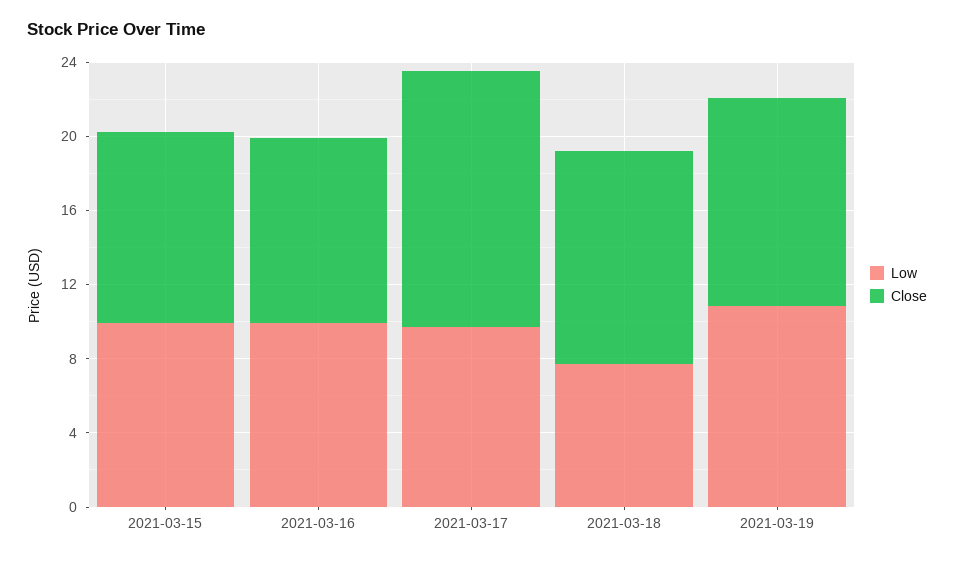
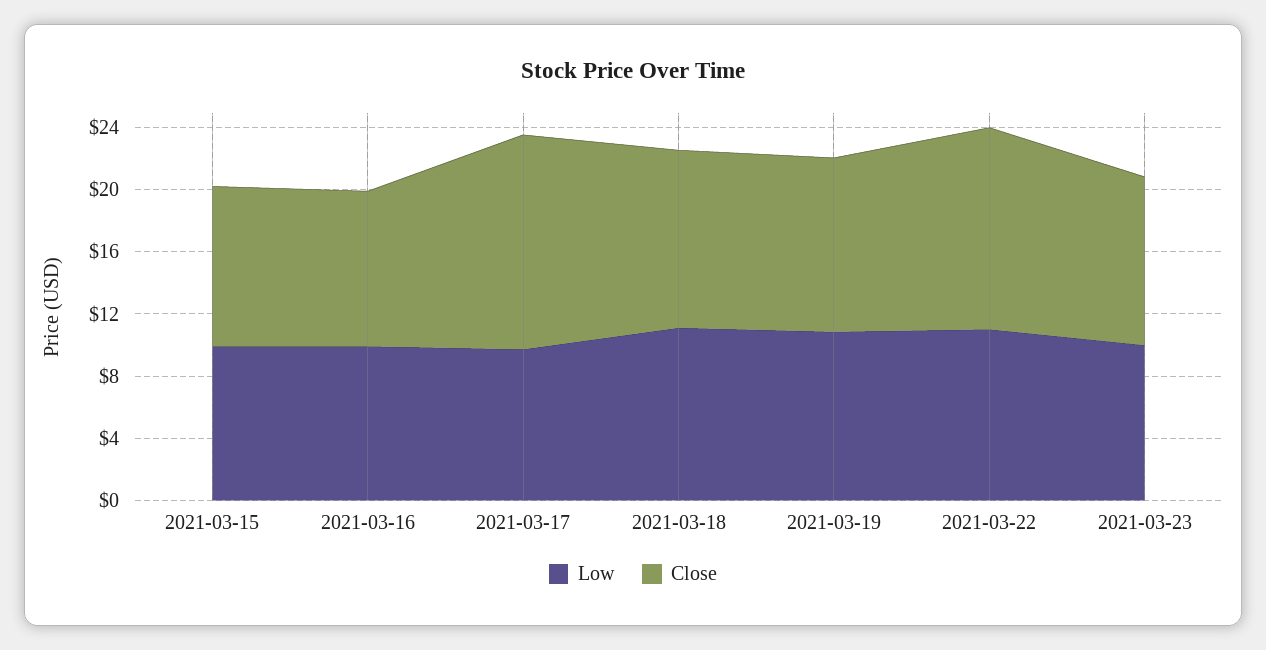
Low, 2021-03-18: 8 -> 11
Low, 2021-03-22: none -> 11
Close, 2021-03-22: none -> 13
Low, 2021-03-23: none -> 10
Close, 2021-03-23: none -> 11

